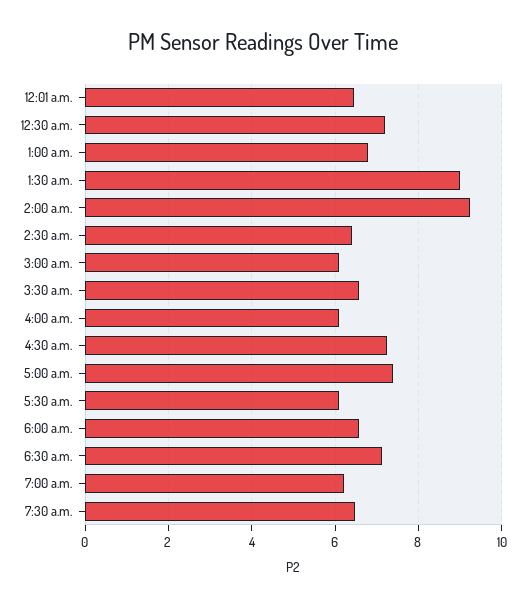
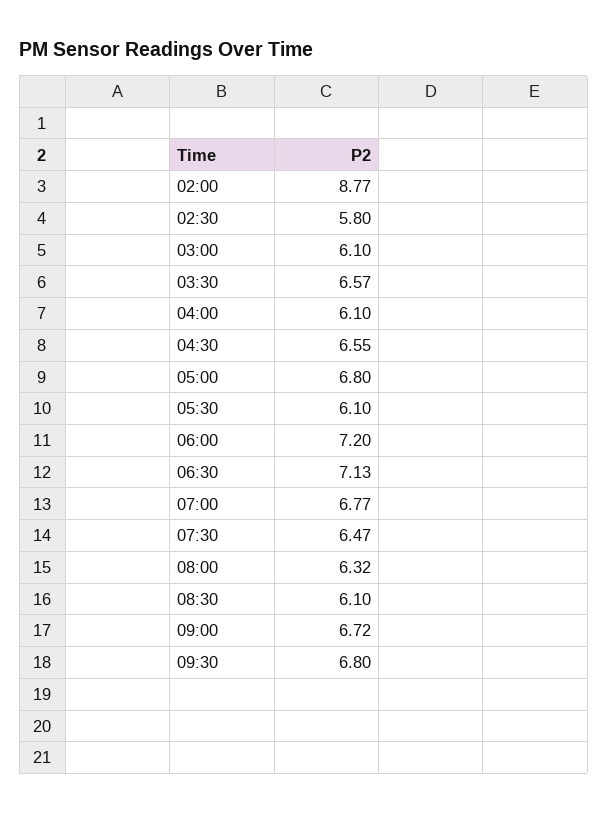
12:01 a.m.: 6.4 -> none
12:30 a.m.: 7.2 -> none
1:00 a.m.: 6.8 -> none
1:30 a.m.: 9 -> none
2:00 a.m.: 9.2 -> 8.77
2:30 a.m.: 6.4 -> 5.8
4:30 a.m.: 7.2 -> 6.55
5:00 a.m.: 7.4 -> 6.8
6:00 a.m.: 6.6 -> 7.2
7:00 a.m.: 6.2 -> 6.77
08:00: none -> 6.32
08:30: none -> 6.1
09:00: none -> 6.72
09:30: none -> 6.8

